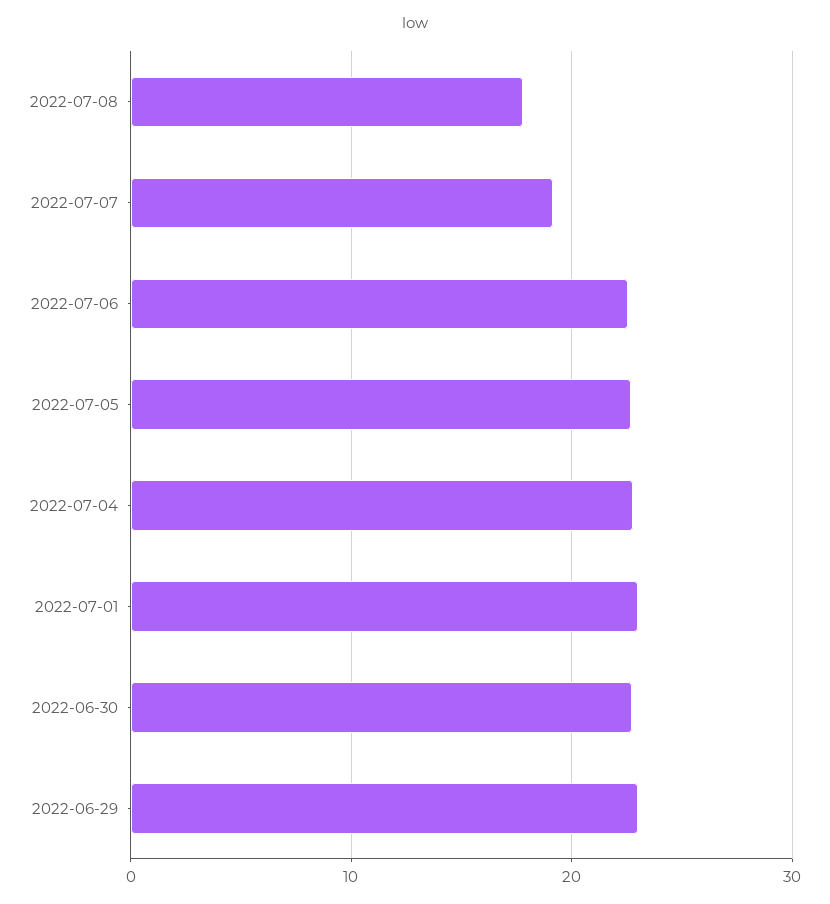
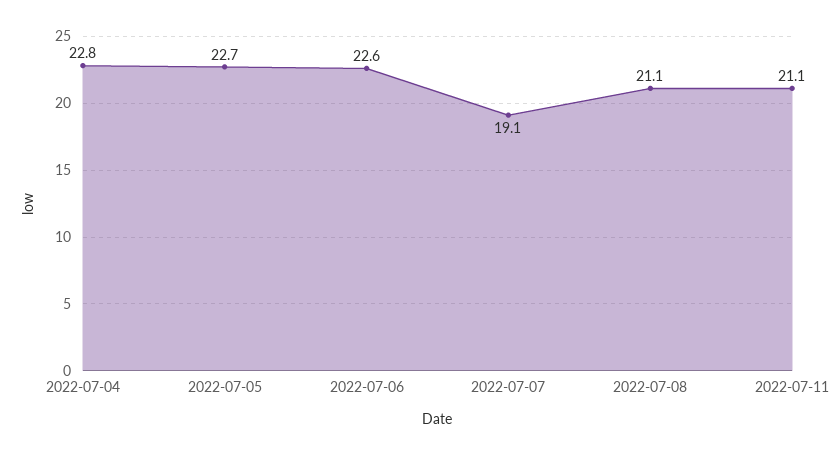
2022-07-08: 18 -> 21.1
2022-07-01: 23 -> none
2022-06-30: 23 -> none
2022-06-29: 23 -> none
2022-07-11: none -> 21.1

